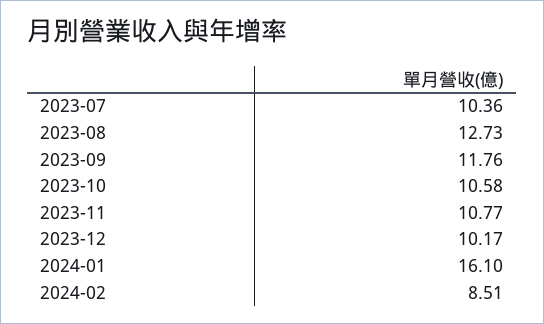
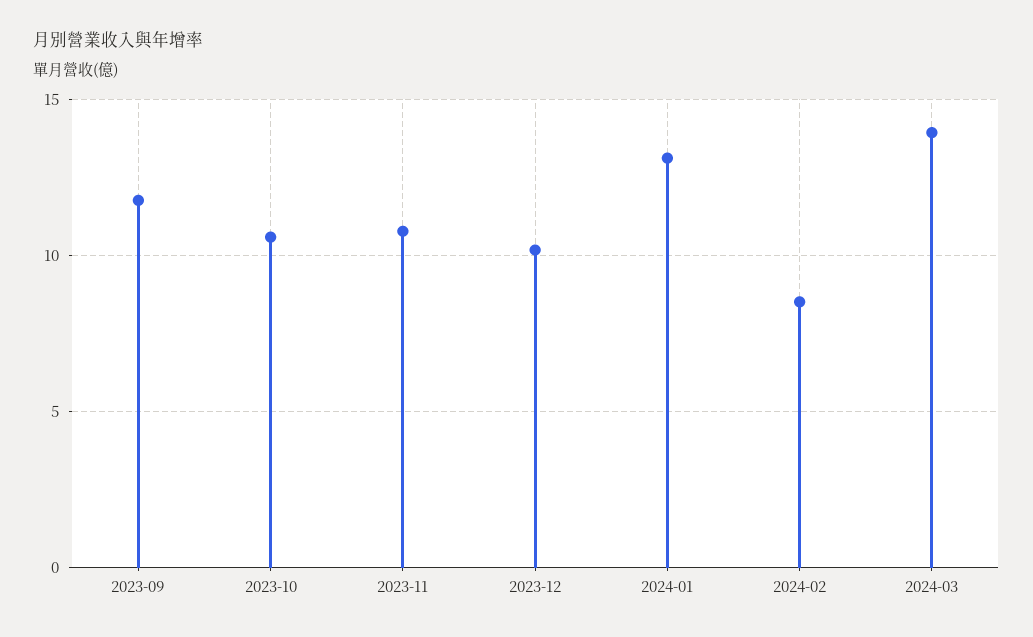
2023-07: 10.36 -> none
2023-08: 12.73 -> none
2024-01: 16.1 -> 13
2024-03: none -> 14

